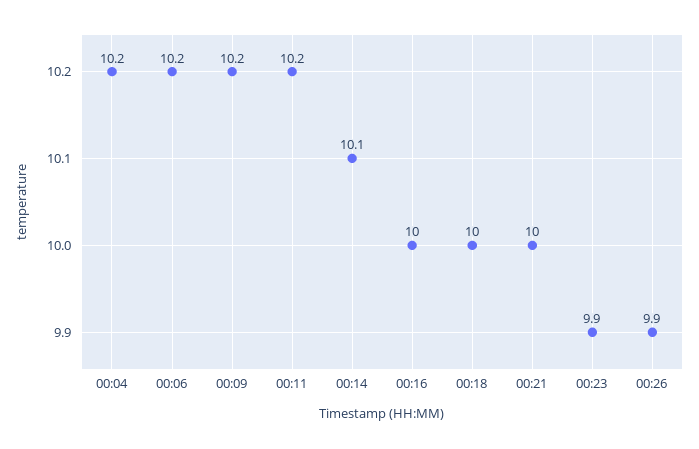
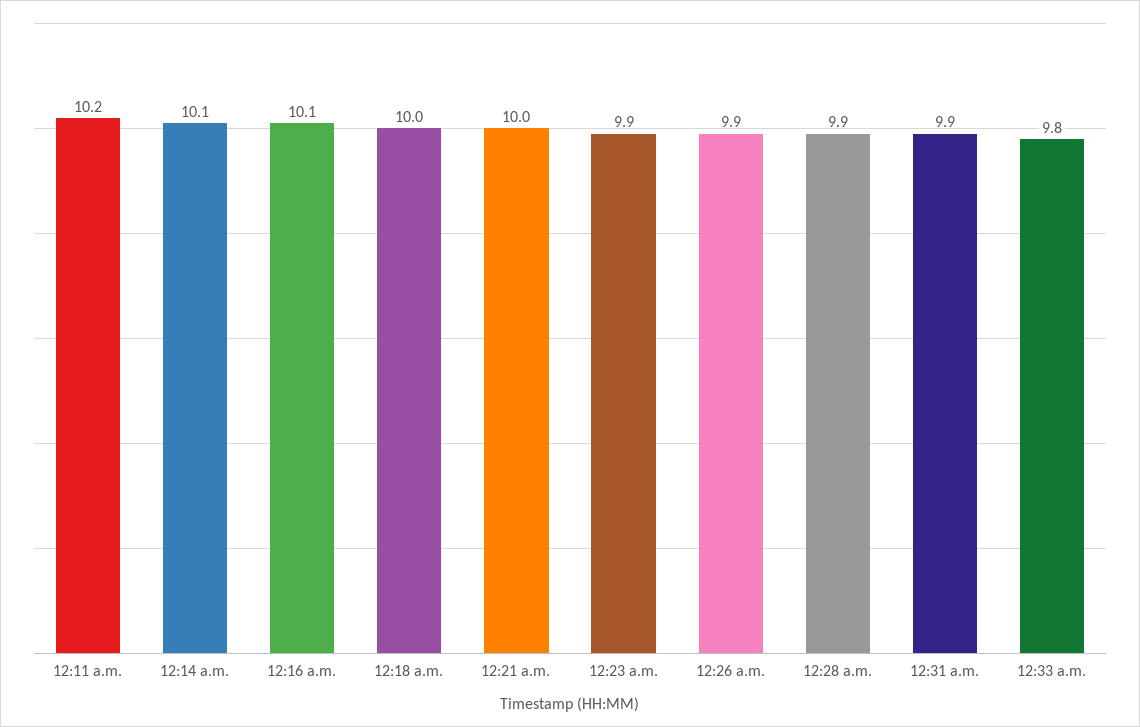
00:04: 10.2 -> none
00:06: 10.2 -> none
00:09: 10.2 -> none
00:16: 10 -> 10.1
12:28 a.m.: none -> 9.9
12:31 a.m.: none -> 9.9
12:33 a.m.: none -> 9.8

